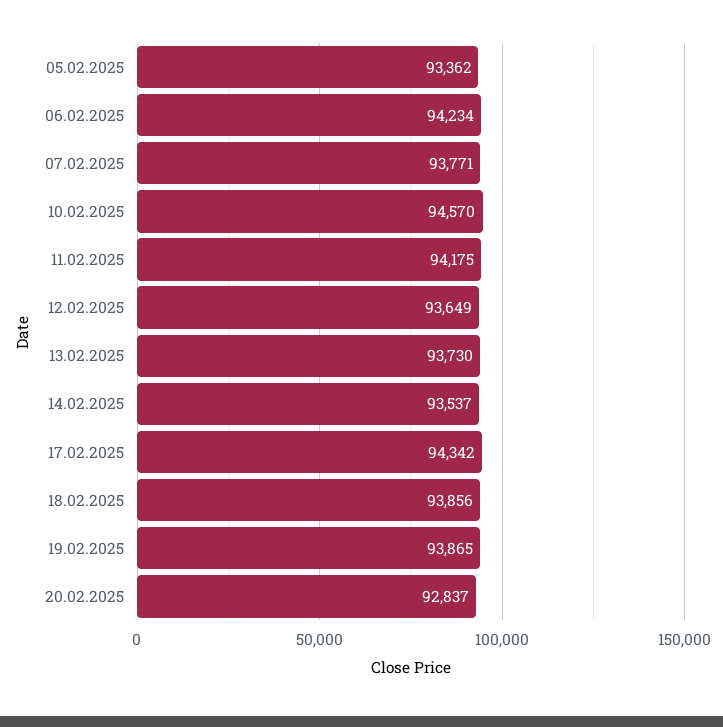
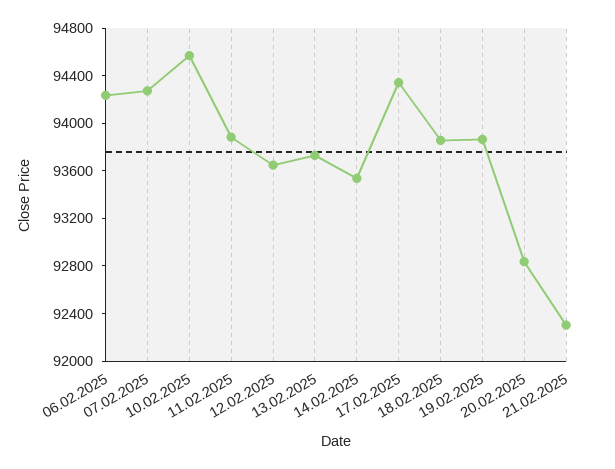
05.02.2025: 93362 -> none
07.02.2025: 93771 -> 94300
11.02.2025: 94175 -> 93900
21.02.2025: none -> 92300

